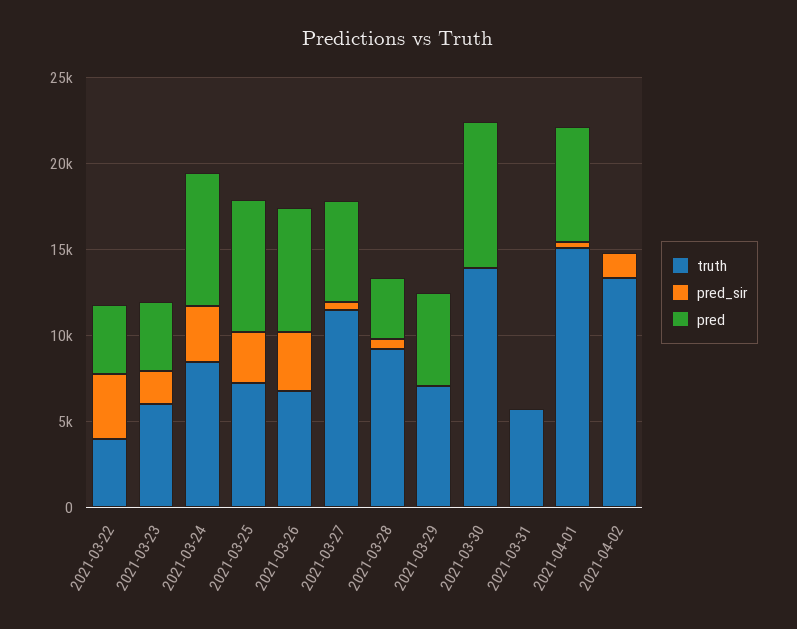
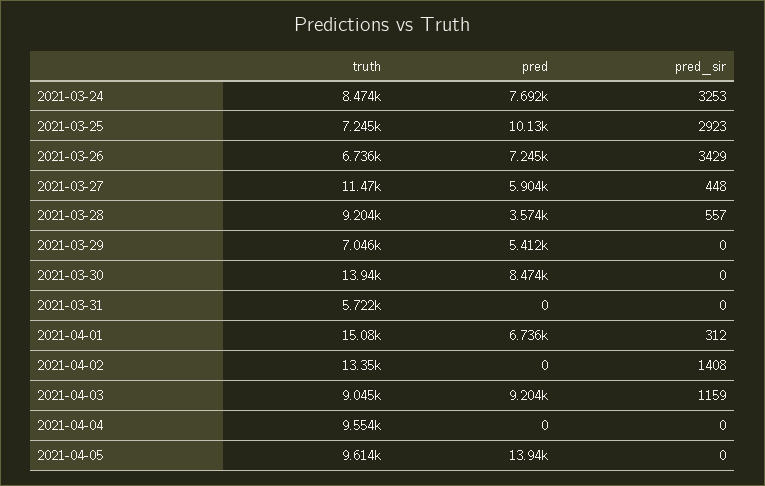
truth, 2021-03-22: 4000 -> none
pred_sir, 2021-03-22: 4000 -> none
pred, 2021-03-22: 4000 -> none
truth, 2021-03-23: 6000 -> none
pred_sir, 2021-03-23: 2000 -> none
pred, 2021-03-23: 4000 -> none
pred, 2021-03-25: 8000 -> 10130
truth, 2021-04-03: none -> 9045
pred, 2021-04-03: none -> 9204
pred_sir, 2021-04-03: none -> 1159
truth, 2021-04-04: none -> 9554
pred, 2021-04-04: none -> 0
pred_sir, 2021-04-04: none -> 0
truth, 2021-04-05: none -> 9614
pred, 2021-04-05: none -> 13940
pred_sir, 2021-04-05: none -> 0

